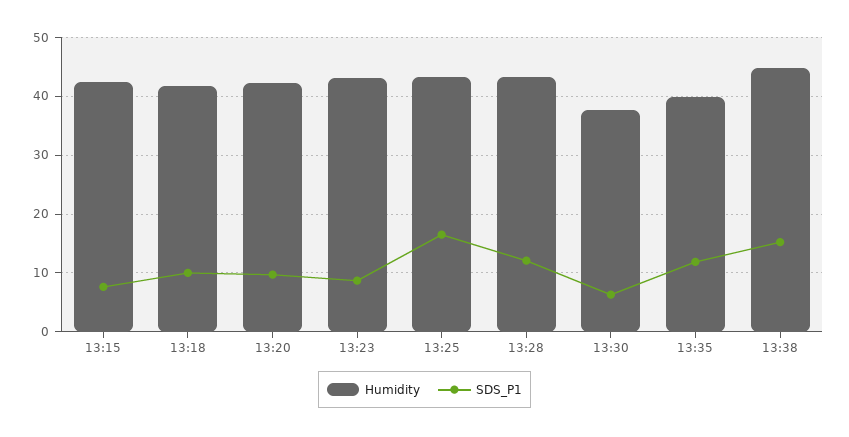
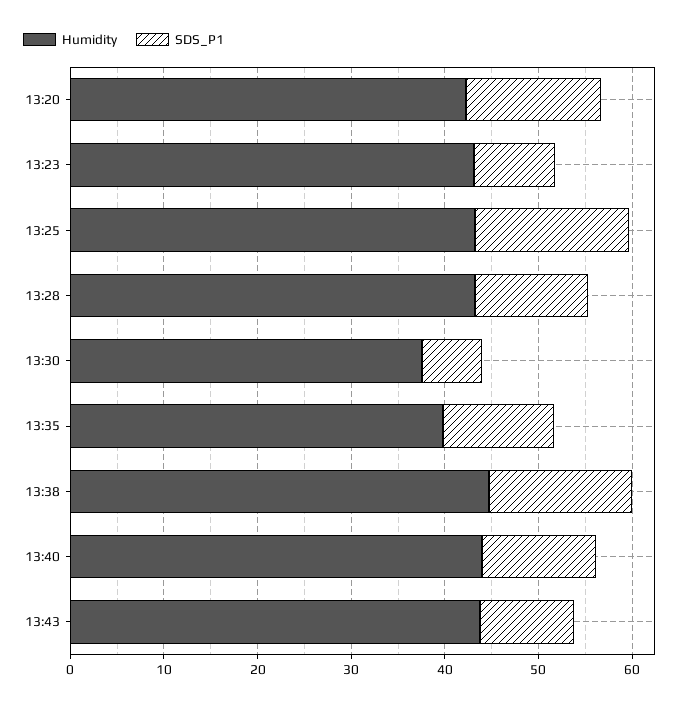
Humidity, 13:15: 42 -> none
SDS_P1, 13:15: 8 -> none
Humidity, 13:18: 42 -> none
SDS_P1, 13:18: 10 -> none
SDS_P1, 13:20: 10 -> 14
Humidity, 13:40: none -> 44
SDS_P1, 13:40: none -> 12
Humidity, 13:43: none -> 44
SDS_P1, 13:43: none -> 10

